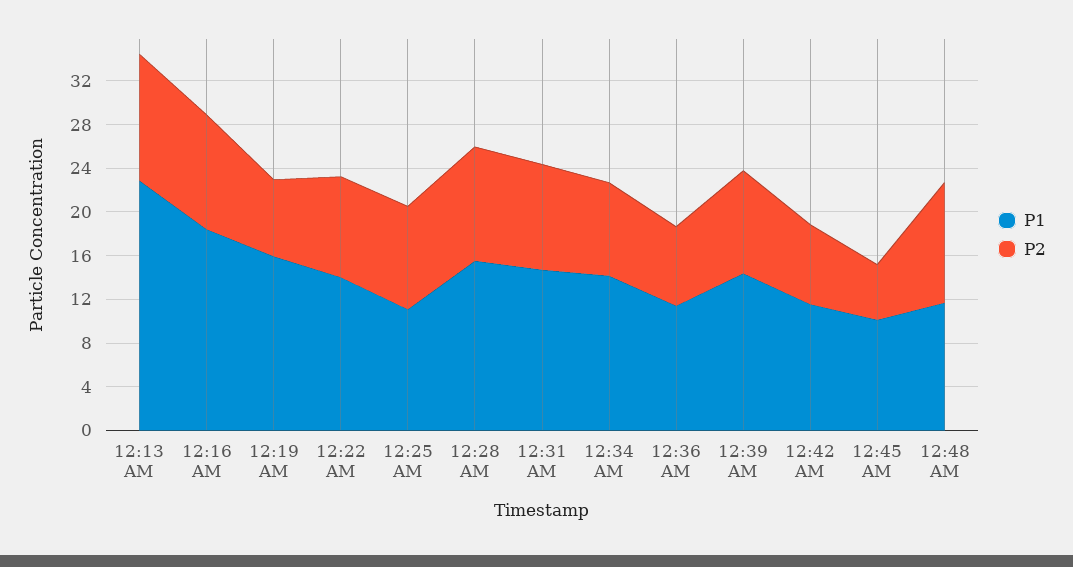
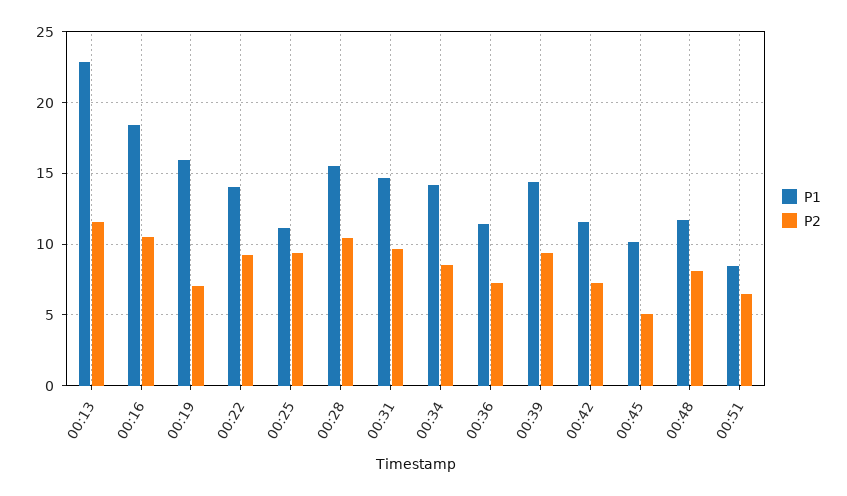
P2, 12:48 AM: 11 -> 8
P1, 00:51: none -> 8.5
P2, 00:51: none -> 6.5

